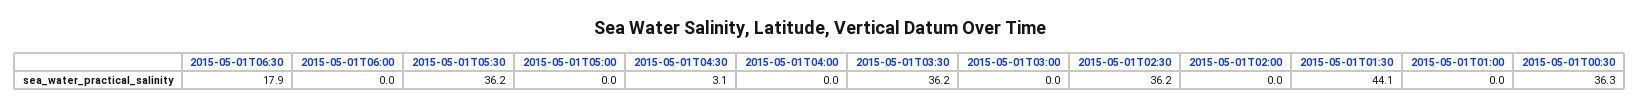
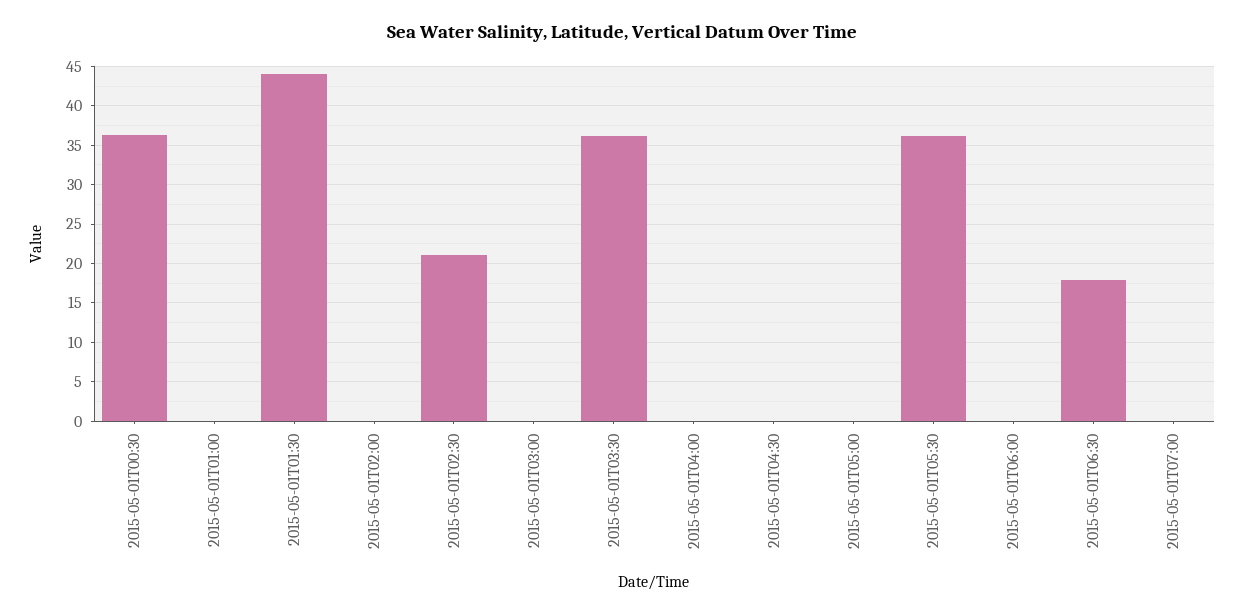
2015-05-01T04:30: 3.1 -> 0
2015-05-01T02:30: 36.2 -> 21
2015-05-01T07:00: none -> 0

